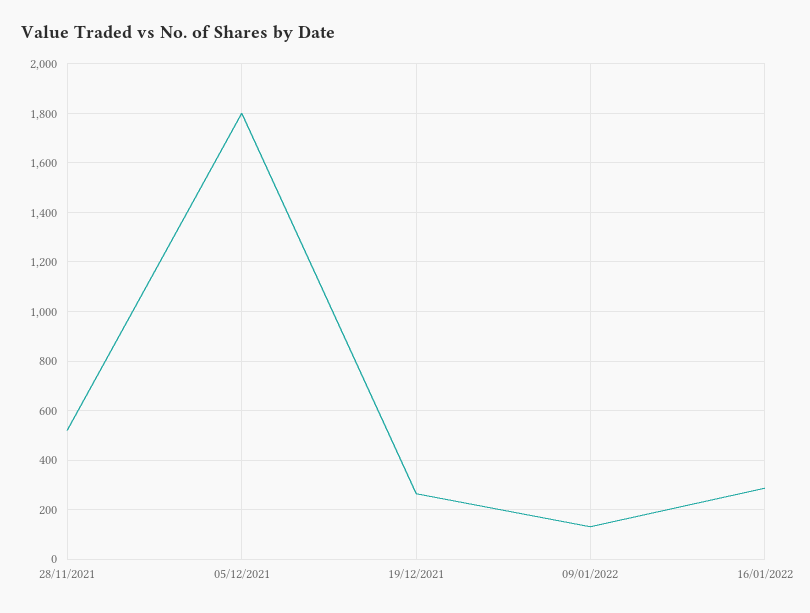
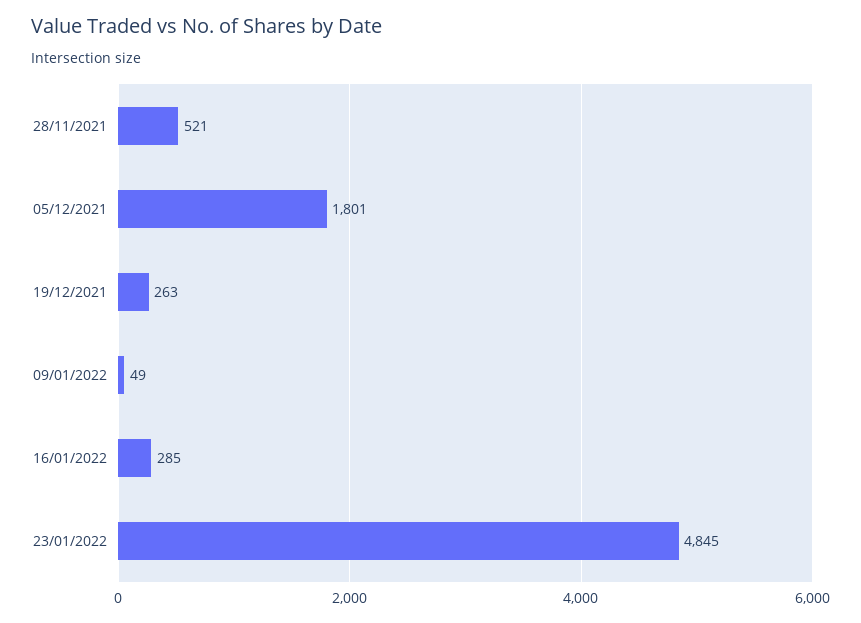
09/01/2022: 125 -> 49
23/01/2022: none -> 4845

